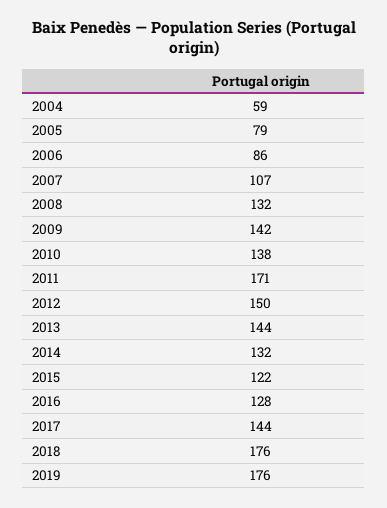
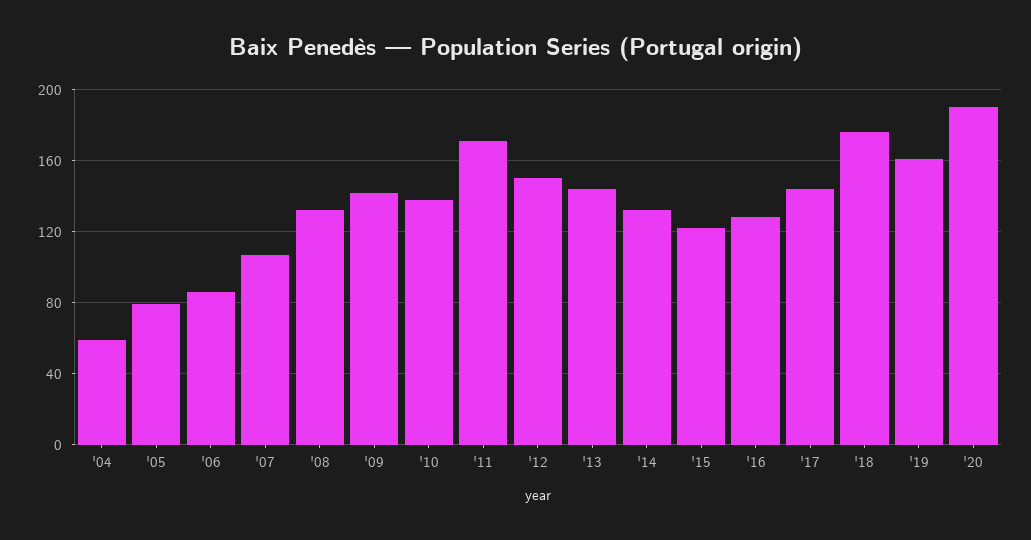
2019: 176 -> 160
'20: none -> 190

